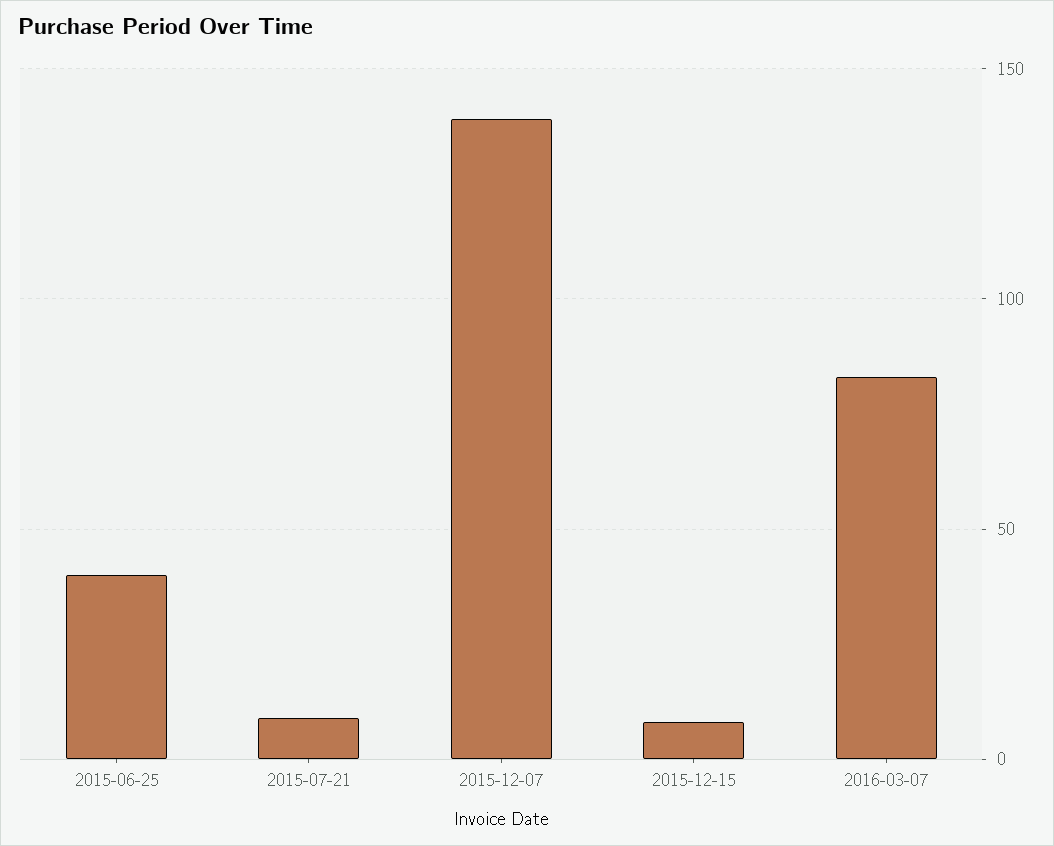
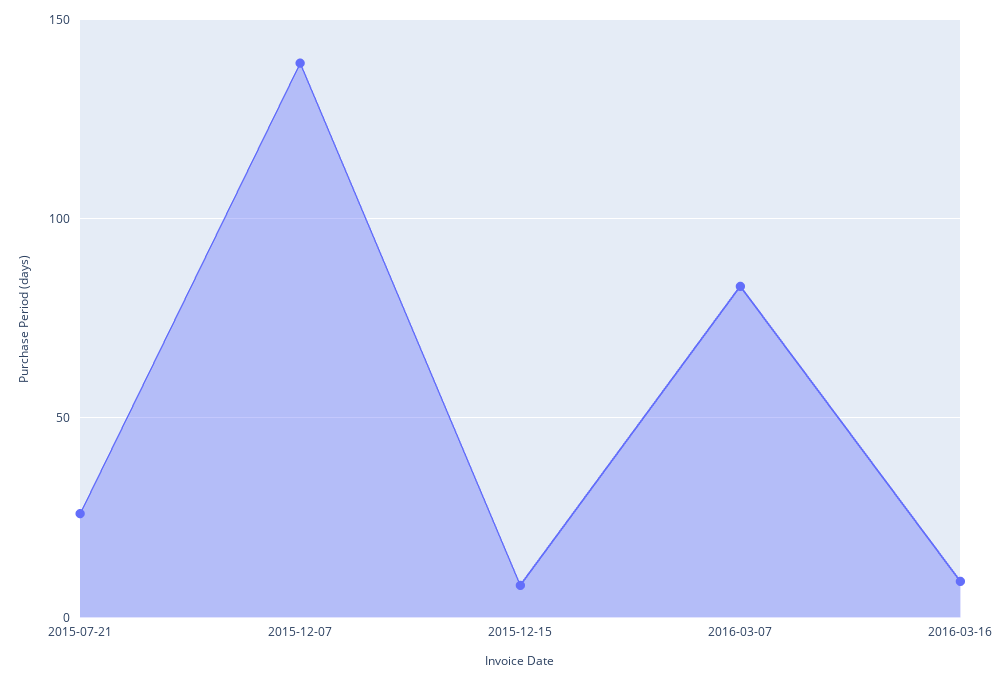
2015-06-25: 40 -> none
2015-07-21: 10 -> 25
2016-03-16: none -> 10

